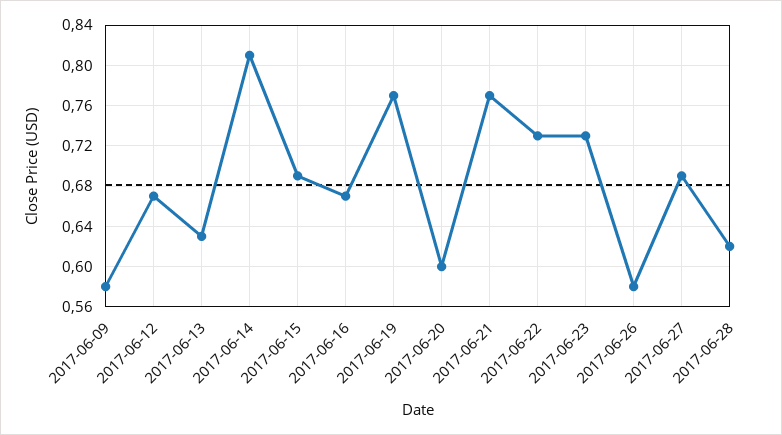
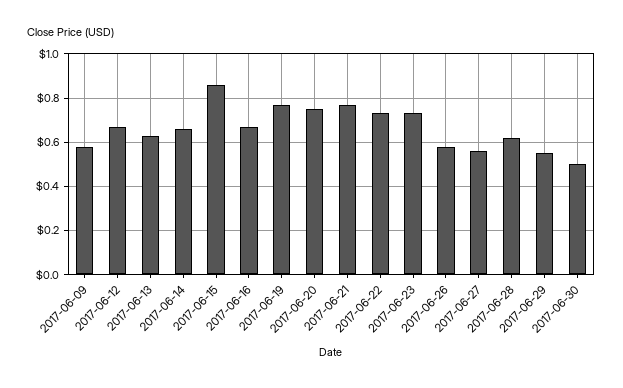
2017-06-14: 0.81 -> 0.65
2017-06-15: 0.69 -> 0.85
2017-06-20: 0.6 -> 0.75
2017-06-27: 0.69 -> 0.55
2017-06-29: none -> 0.55
2017-06-30: none -> 0.5

